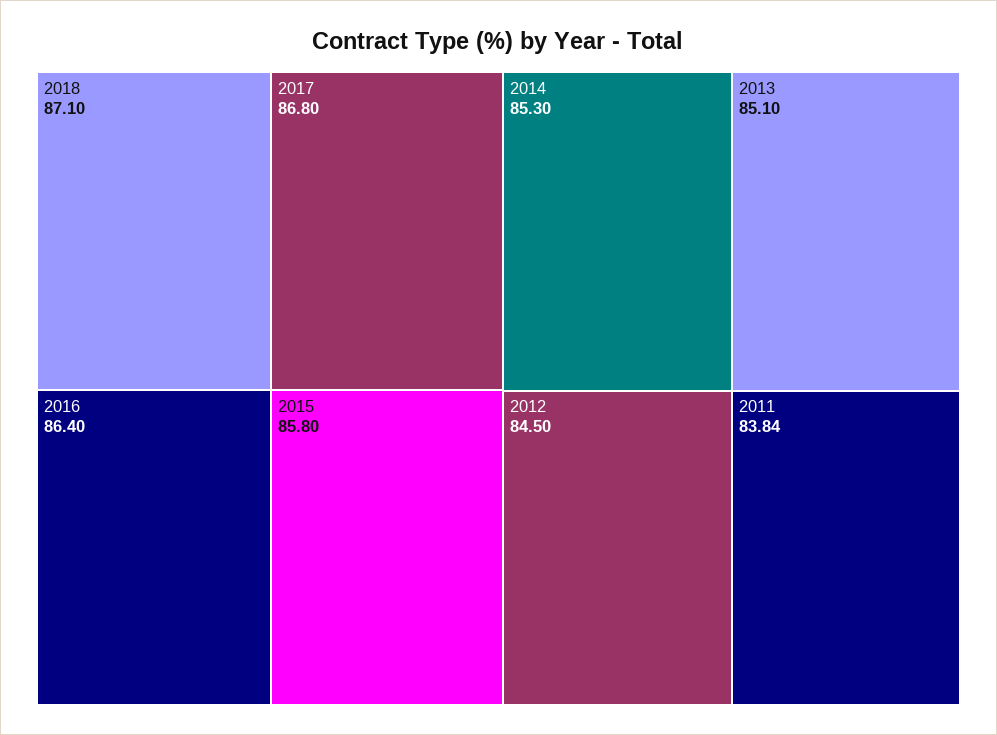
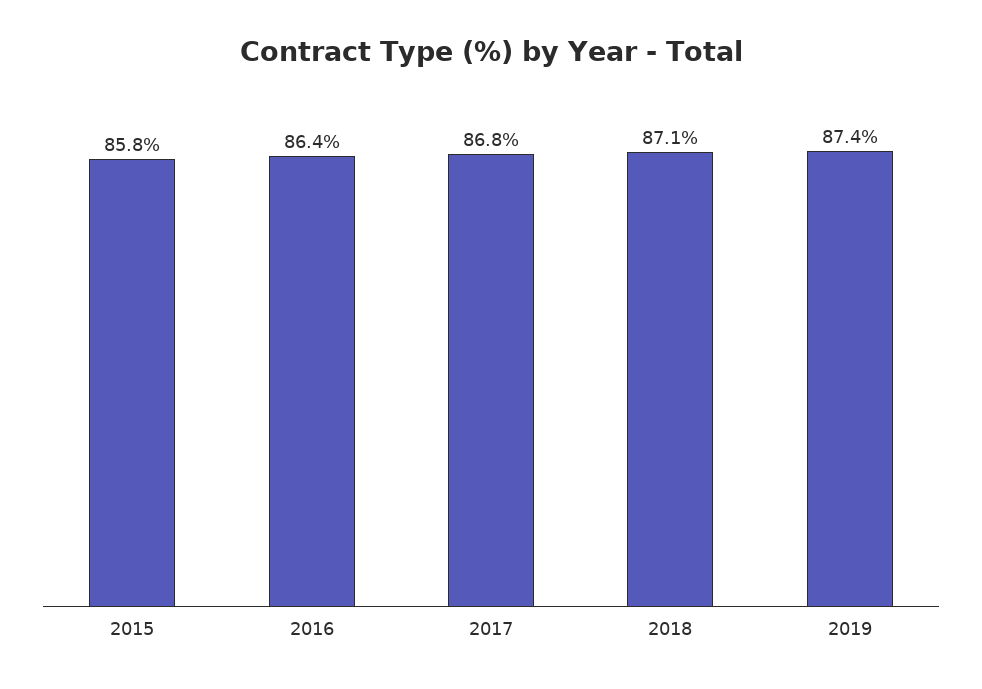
2014: 85.3 -> none
2013: 85.1 -> none
2012: 84.5 -> none
2011: 83.84 -> none
2019: none -> 87.4

